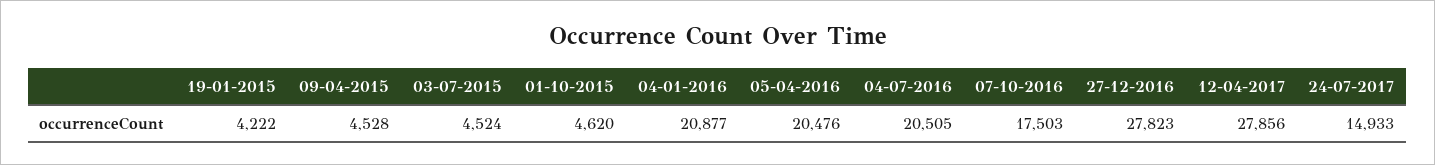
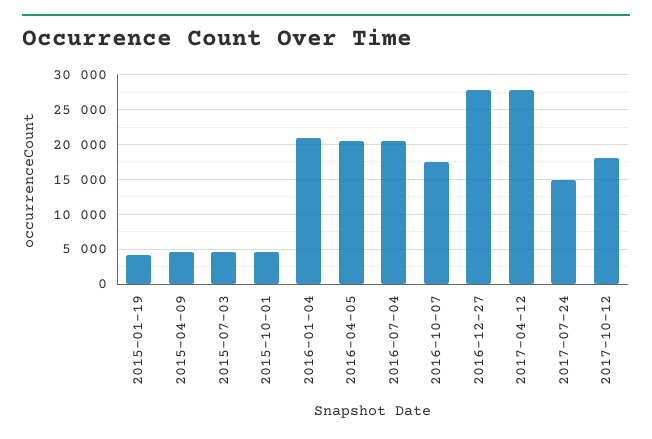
2017-10-12: none -> 18000

